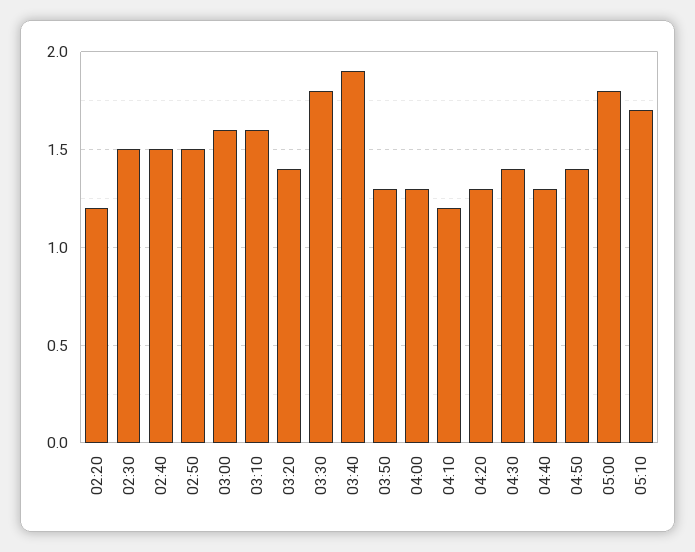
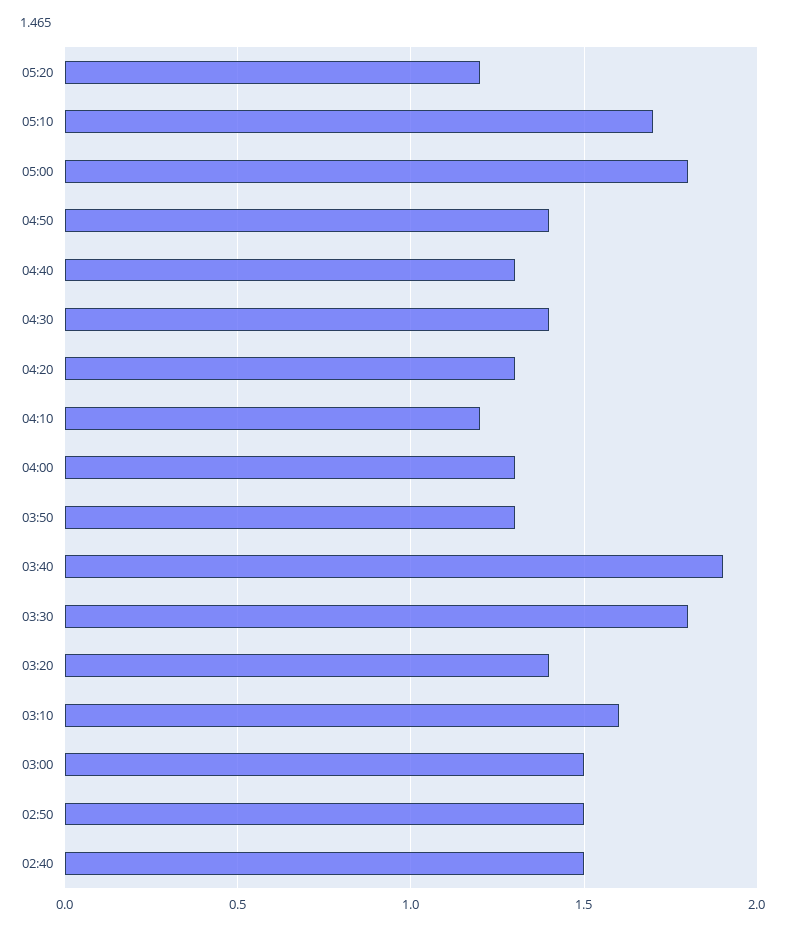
02:20: 1.2 -> none
02:30: 1.5 -> none
03:00: 1.6 -> 1.5
05:20: none -> 1.2

